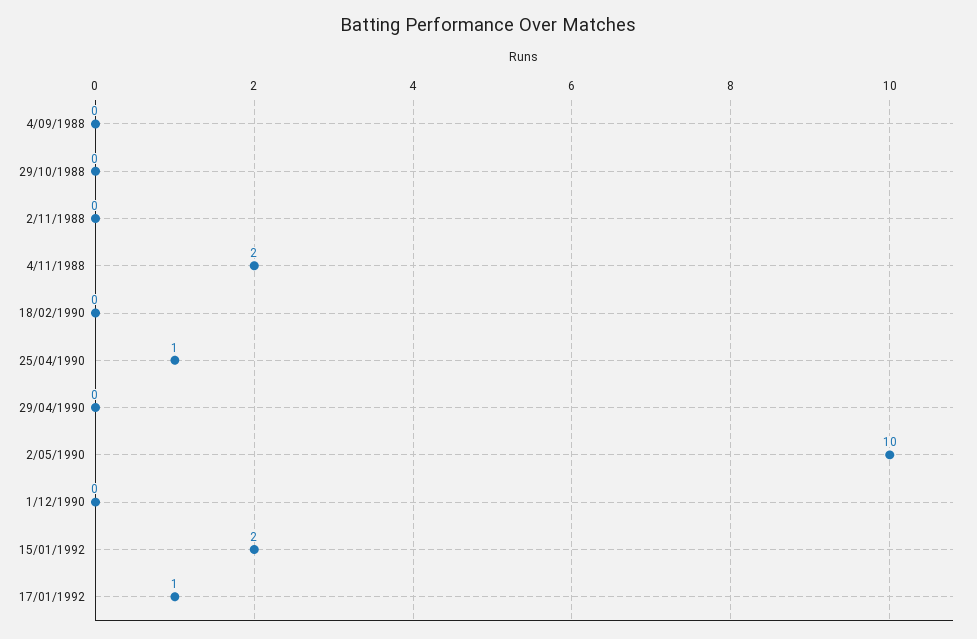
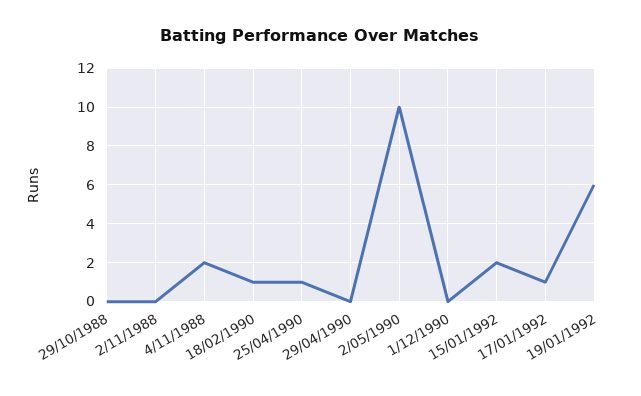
4/09/1988: 0 -> none
18/02/1990: 0 -> 1
19/01/1992: none -> 6

